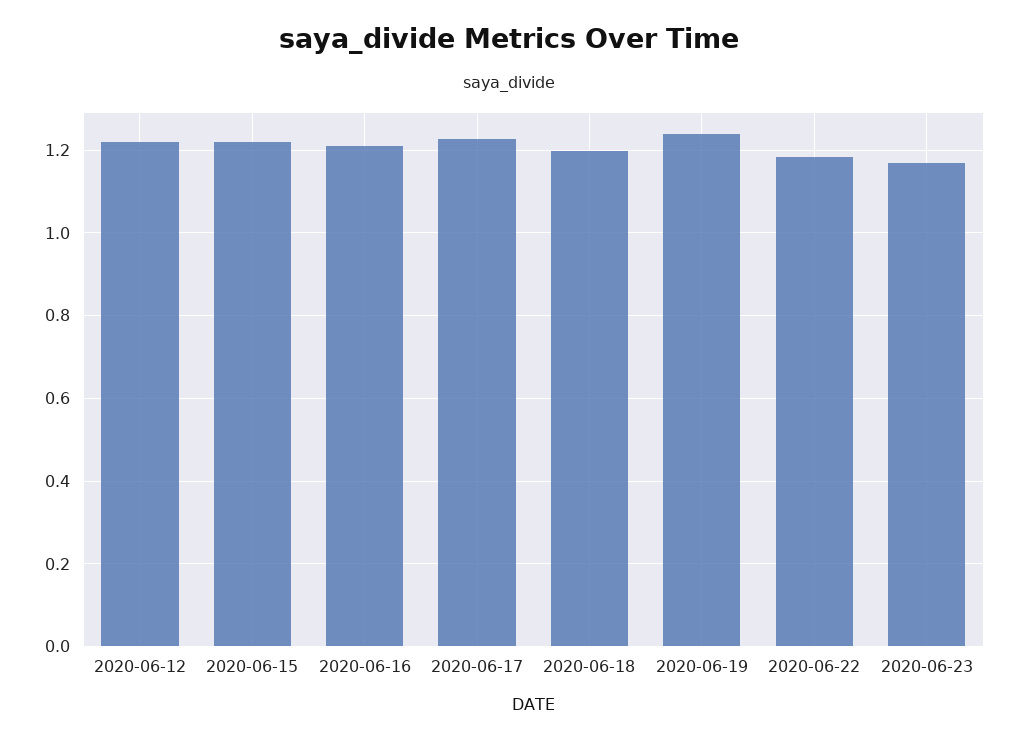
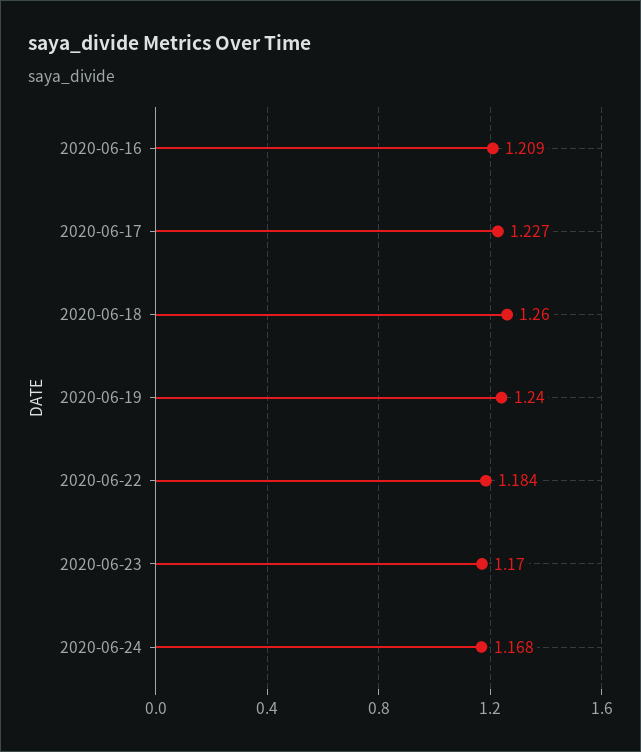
2020-06-12: 1.22 -> none
2020-06-15: 1.22 -> none
2020-06-18: 1.2 -> 1.26
2020-06-24: none -> 1.168

